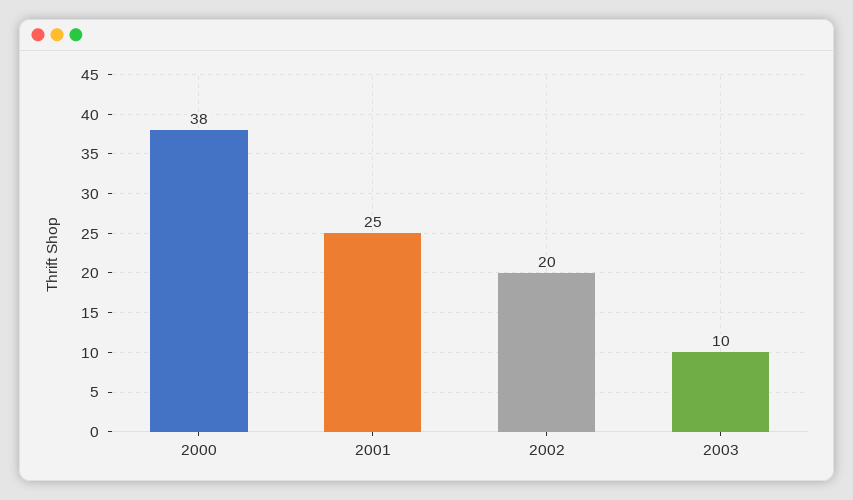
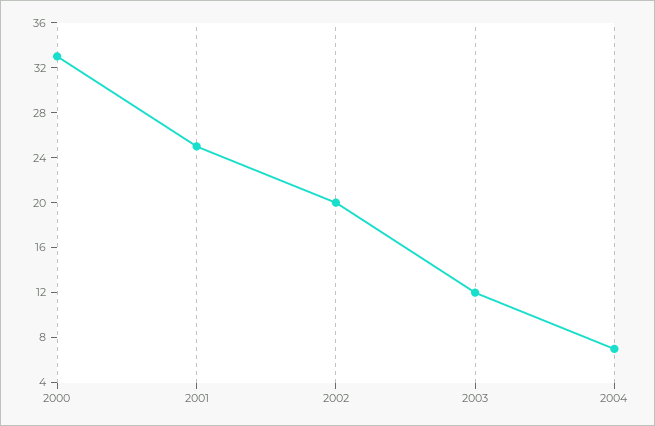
2000: 38 -> 33
2003: 10 -> 12
2004: none -> 7

